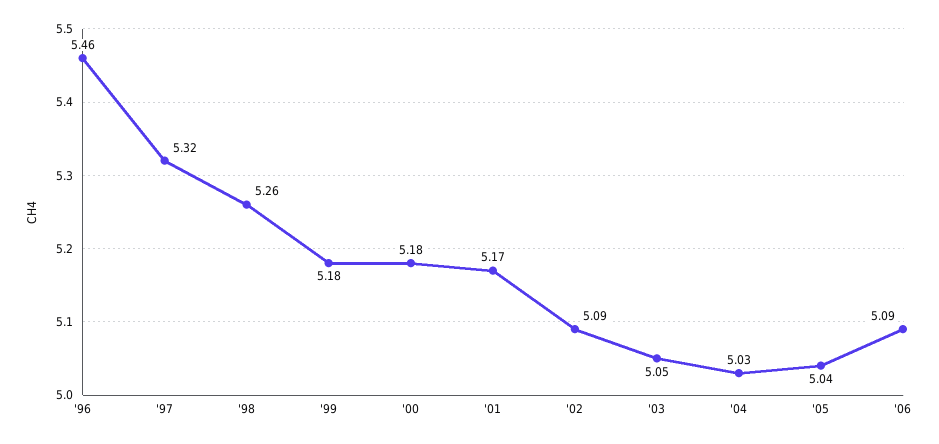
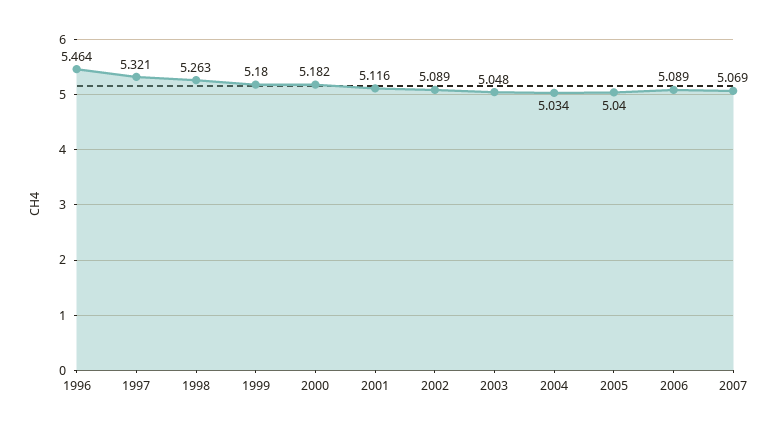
'01: 5.17 -> 5.116
2007: none -> 5.069

